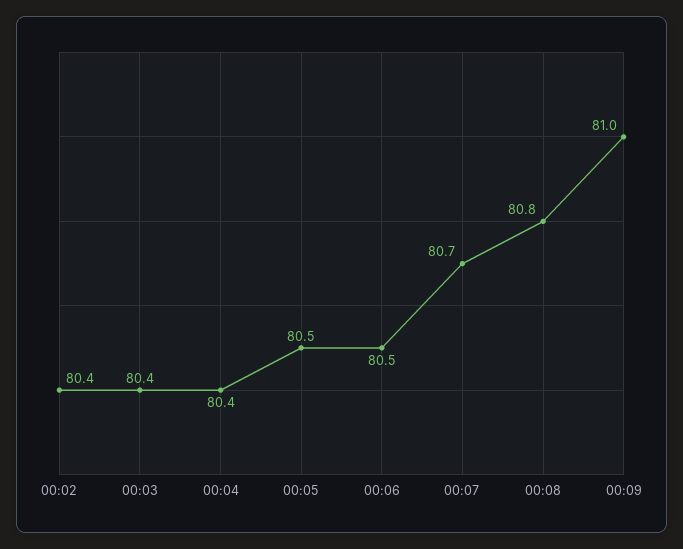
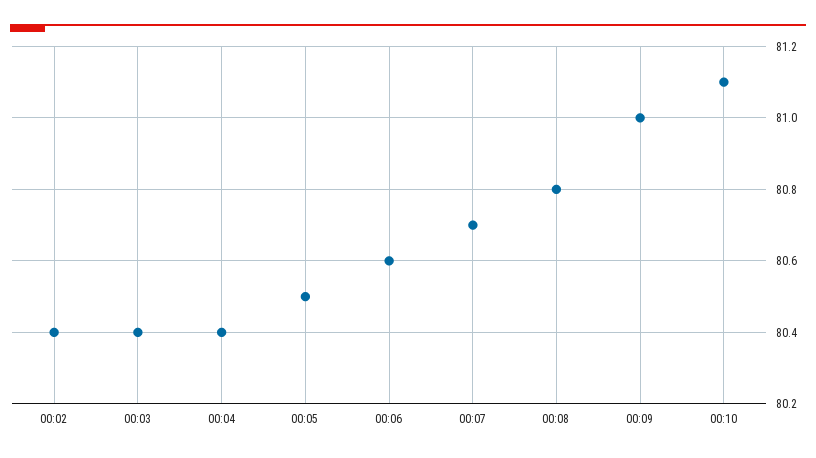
00:06: 80.5 -> 80.6
00:10: none -> 81.1

